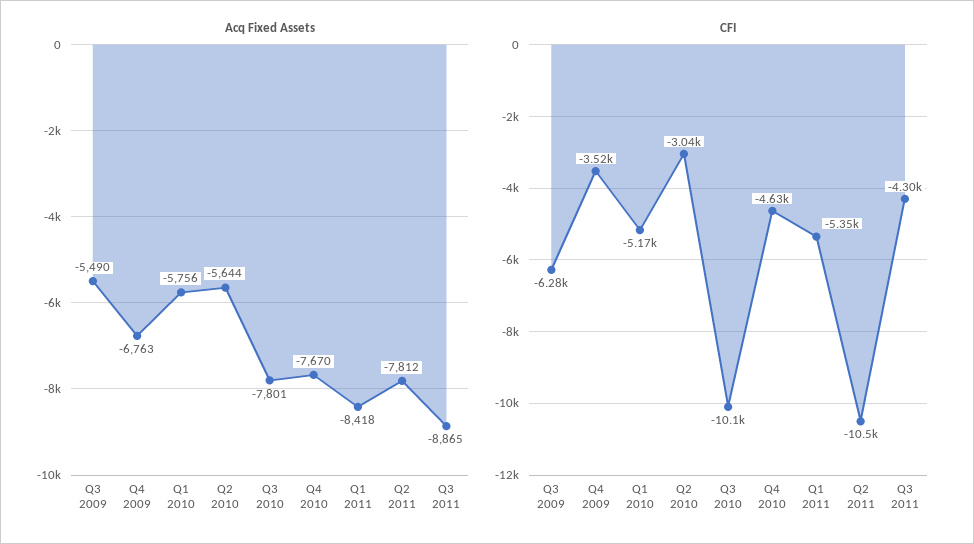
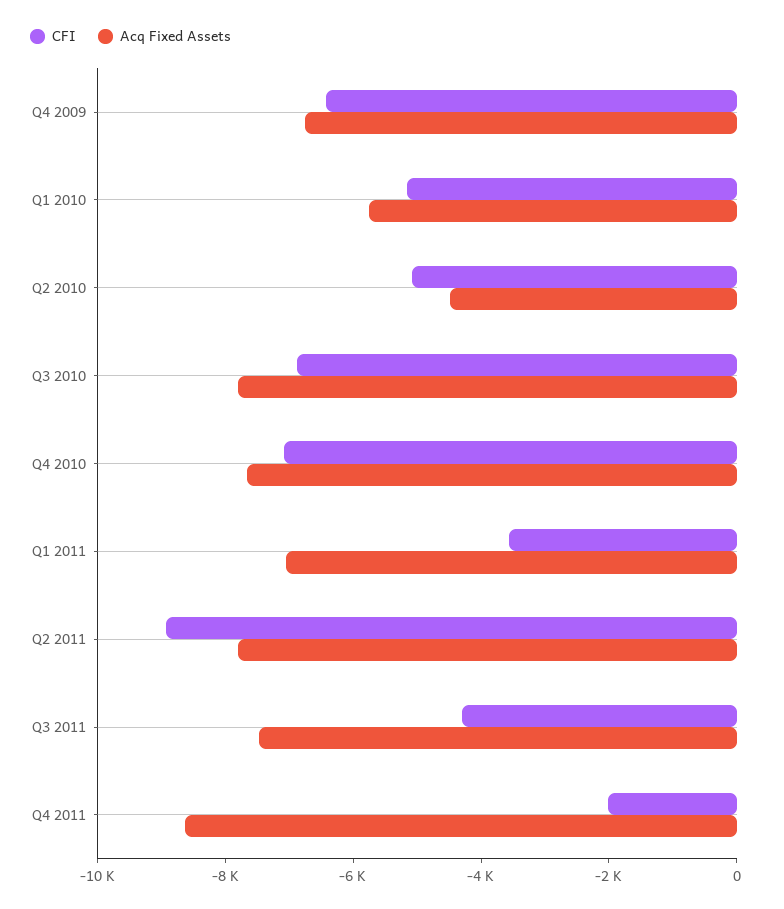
Acq Fixed Assets, Q3 2009: -5490 -> none
Acq Fixed Assets, Q2 2010: -5644 -> -4500
Acq Fixed Assets, Q1 2011: -8418 -> -7000
Acq Fixed Assets, Q3 2011: -8865 -> -7500
CFI, Q3 2009: -6280 -> none
CFI, Q4 2009: -3520 -> -6500
CFI, Q2 2010: -3040 -> -5000
CFI, Q3 2010: -10100 -> -7000
CFI, Q4 2010: -4630 -> -7000
CFI, Q1 2011: -5350 -> -3500
CFI, Q2 2011: -10500 -> -9000
CFI, Q4 2011: none -> -2000
Acq Fixed Assets, Q4 2011: none -> -8500

